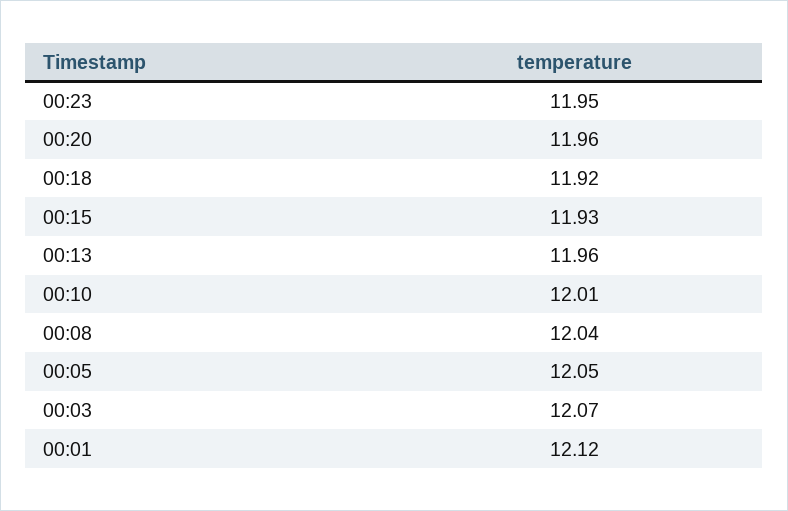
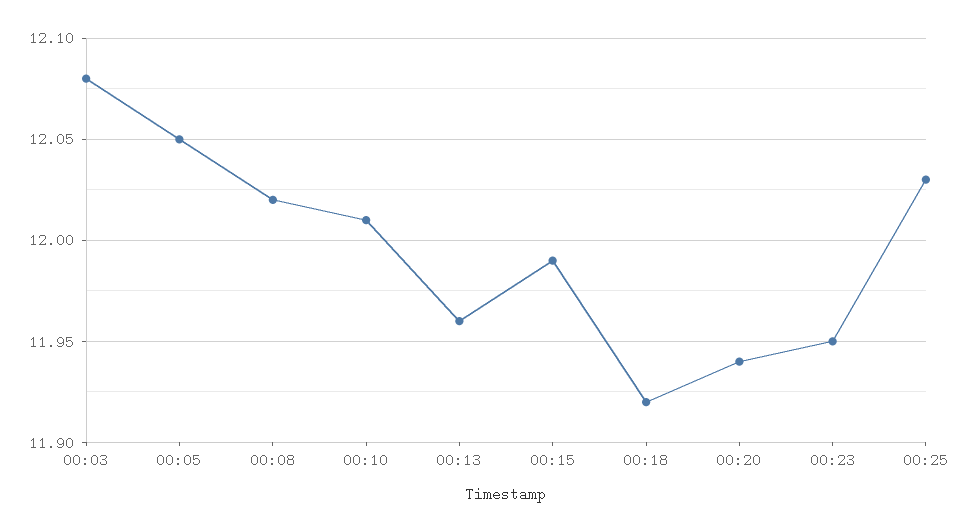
00:20: 11.96 -> 11.94
00:15: 11.93 -> 11.99
00:08: 12.04 -> 12.02
00:03: 12.07 -> 12.08
00:01: 12.12 -> none
00:25: none -> 12.03

